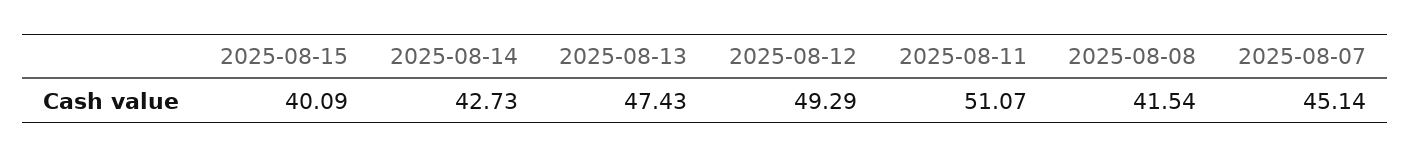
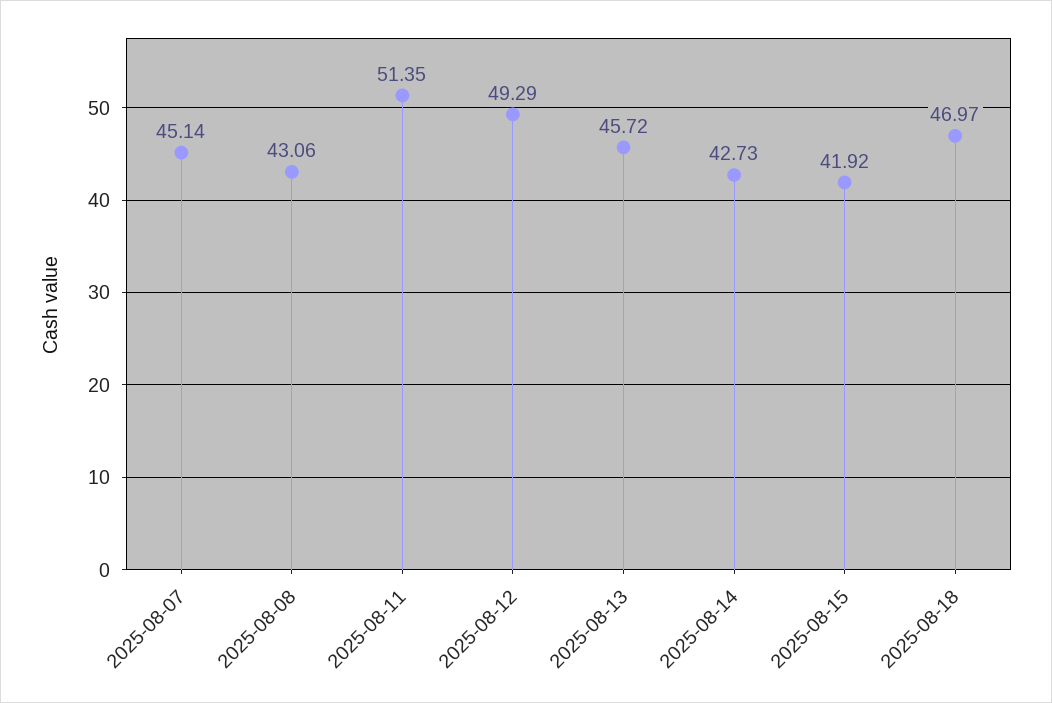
2025-08-15: 40.09 -> 41.92
2025-08-13: 47.43 -> 45.72
2025-08-11: 51.07 -> 51.35
2025-08-08: 41.54 -> 43.06
2025-08-18: none -> 46.97

